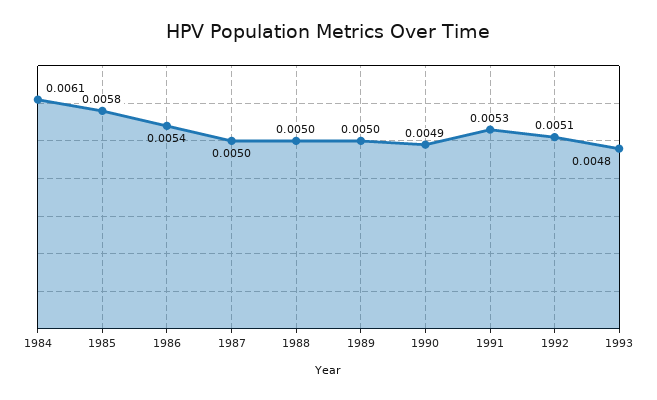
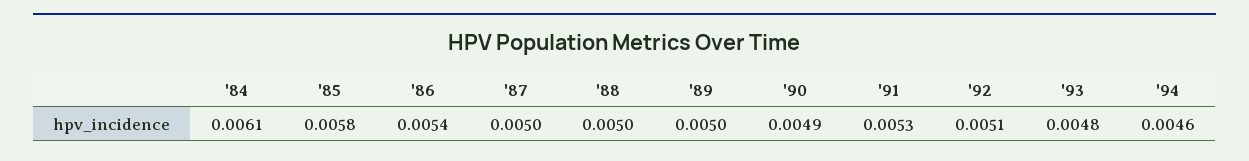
'94: none -> 0.0046

